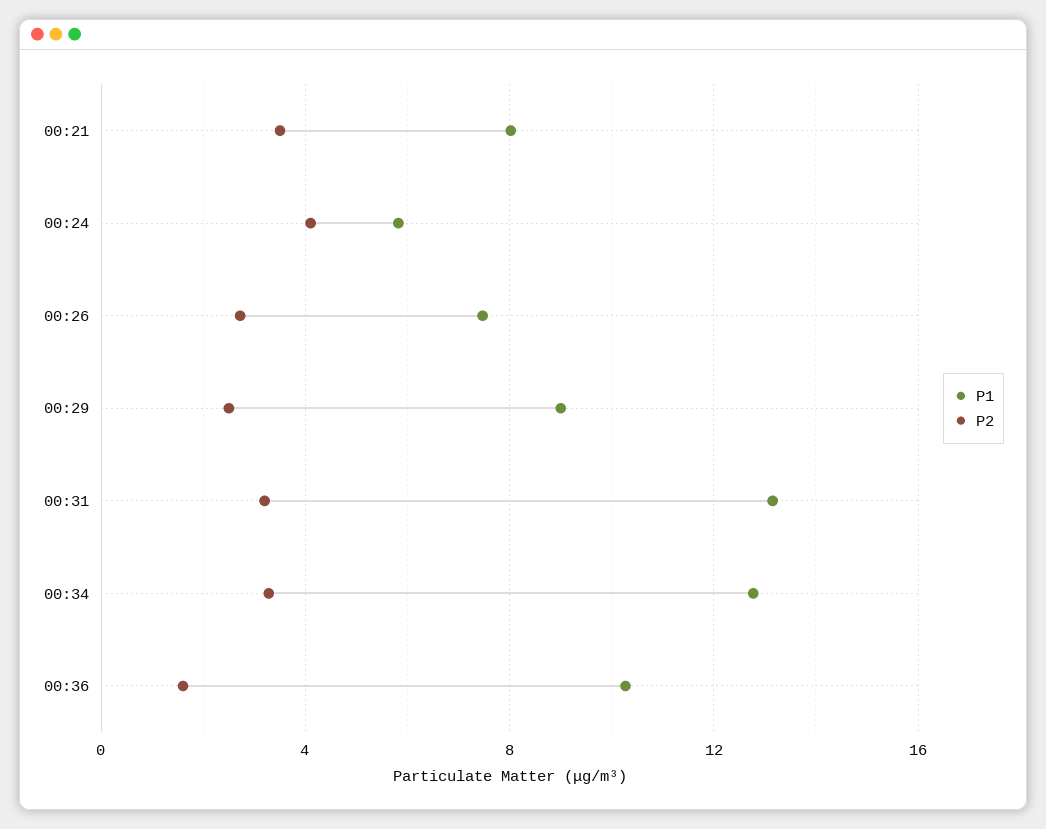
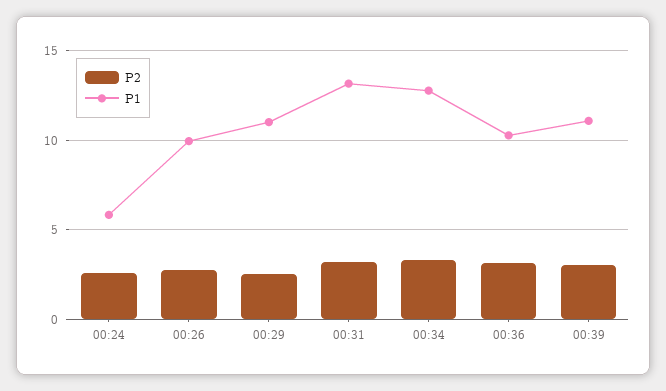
P1, 00:21: 8 -> none
P2, 00:21: 3.5 -> none
P2, 00:24: 4 -> 2.5
P1, 00:26: 7.5 -> 10
P1, 00:29: 9 -> 11
P2, 00:36: 1.5 -> 3
P2, 00:39: none -> 3
P1, 00:39: none -> 11

